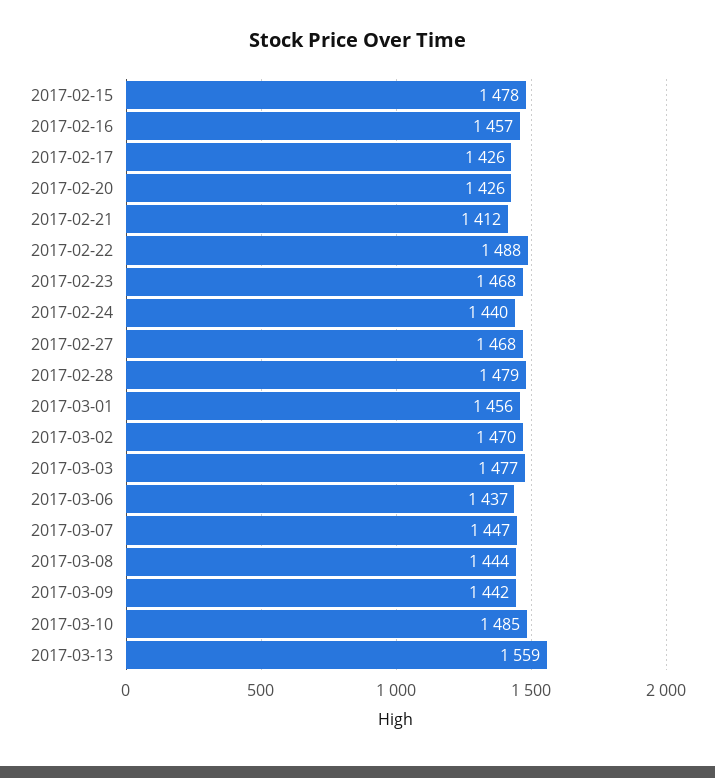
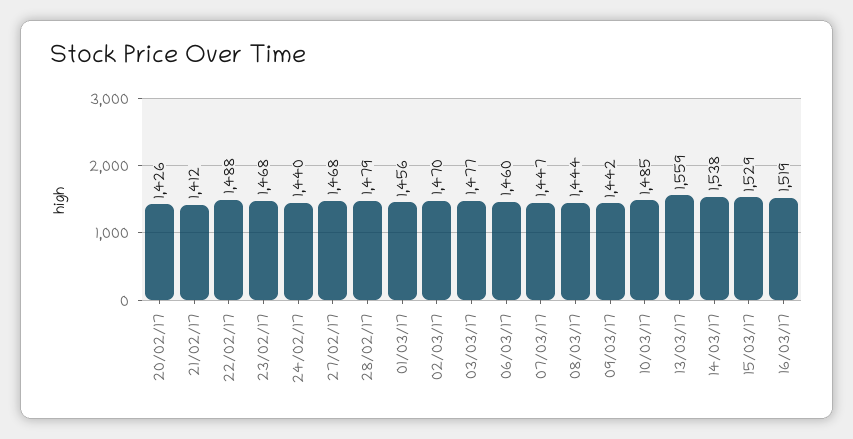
2017-02-15: 1478 -> none
2017-02-16: 1457 -> none
2017-02-17: 1426 -> none
2017-03-06: 1437 -> 1460
14/03/17: none -> 1538
15/03/17: none -> 1529
16/03/17: none -> 1519

